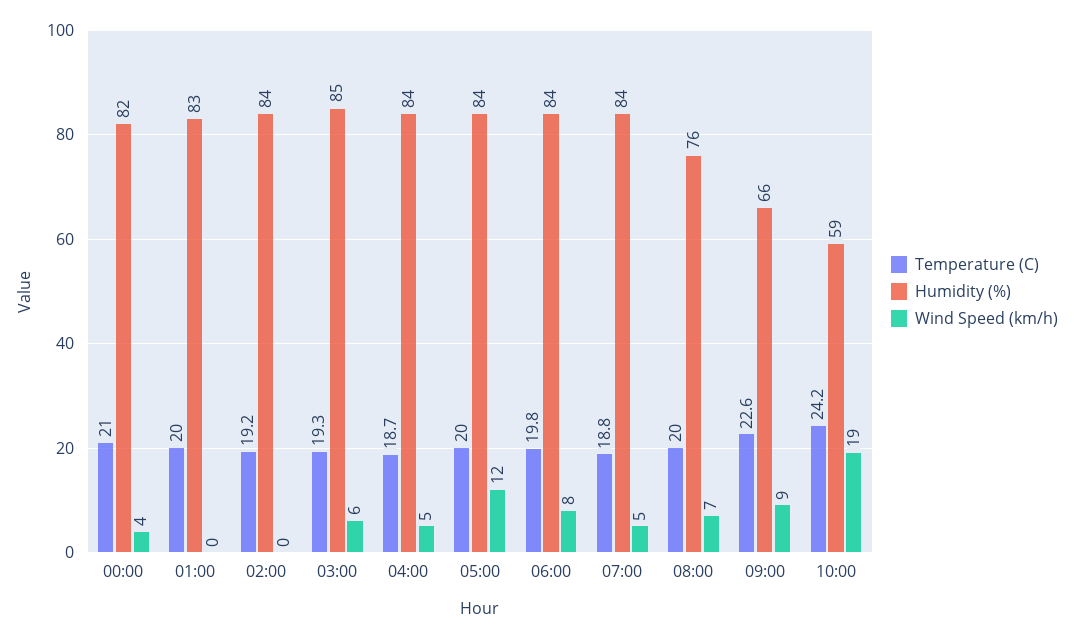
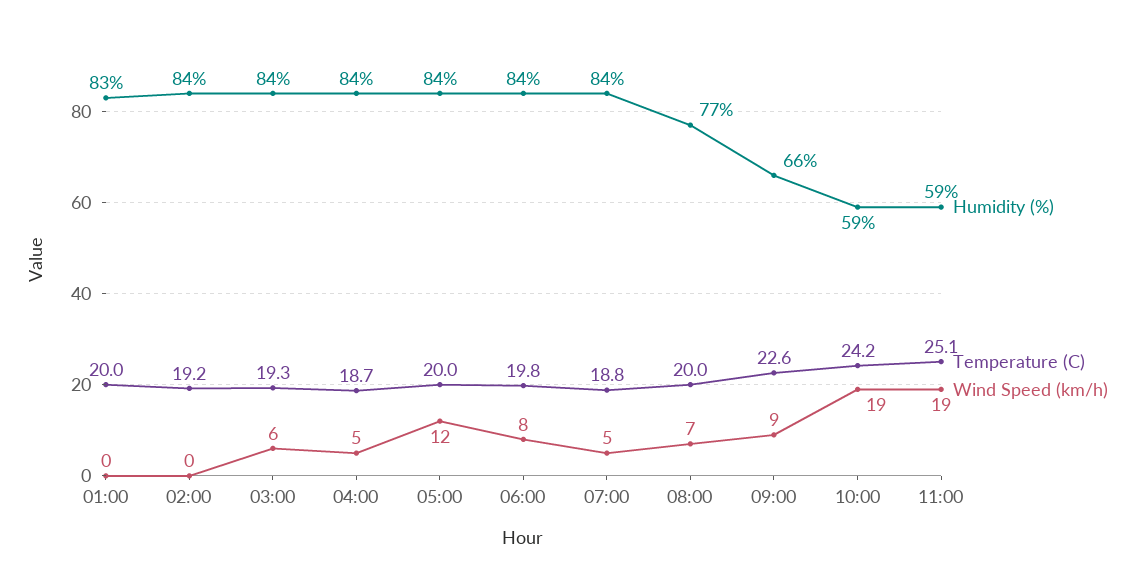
Temperature (C), 00:00: 21 -> none
Humidity (%), 00:00: 82 -> none
Wind Speed (km/h), 00:00: 4 -> none
Humidity (%), 03:00: 85 -> 84
Humidity (%), 08:00: 76 -> 77
Humidity (%), 11:00: none -> 59
Temperature (C), 11:00: none -> 25.1
Wind Speed (km/h), 11:00: none -> 19

